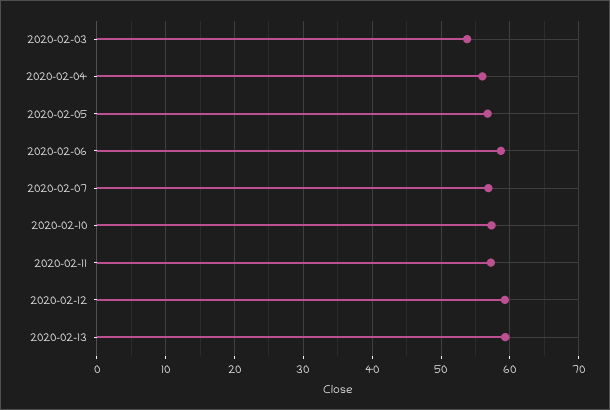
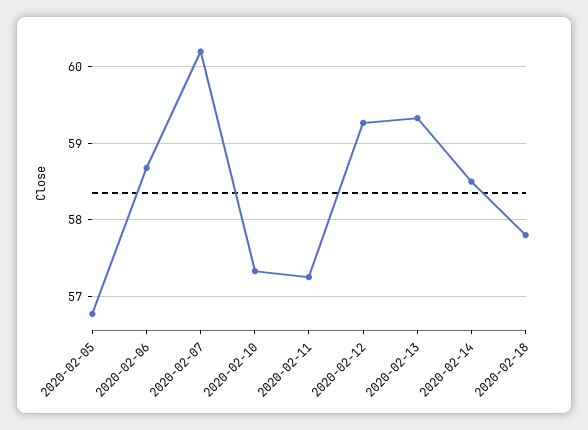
2020-02-03: 54 -> none
2020-02-04: 56 -> none
2020-02-07: 57 -> 60.2
2020-02-14: none -> 58.5
2020-02-18: none -> 57.8

